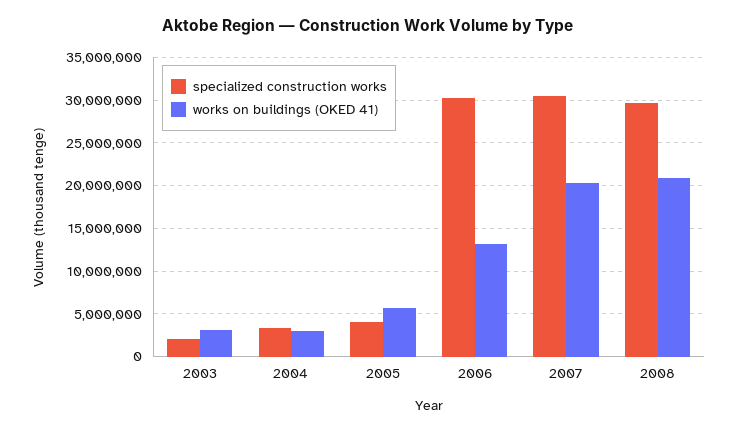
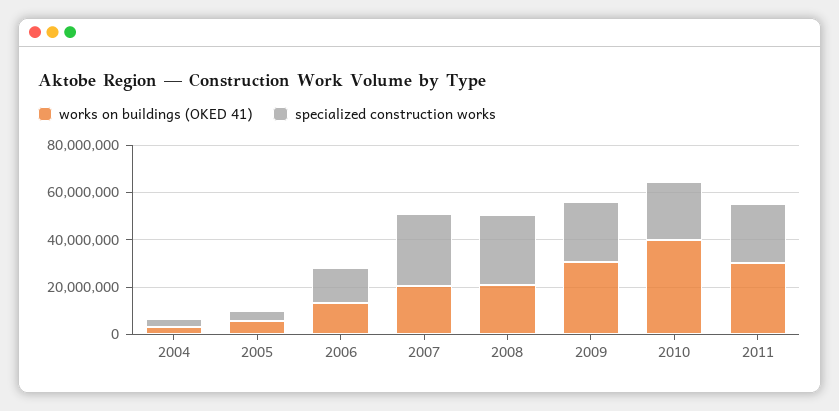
specialized construction works, 2003: 2000000 -> none
works on buildings (OKED 41), 2003: 3000000 -> none
specialized construction works, 2006: 30000000 -> 15000000
works on buildings (OKED 41), 2009: none -> 30000000
specialized construction works, 2009: none -> 25000000
works on buildings (OKED 41), 2010: none -> 40000000
specialized construction works, 2010: none -> 25000000
works on buildings (OKED 41), 2011: none -> 30000000
specialized construction works, 2011: none -> 25000000

